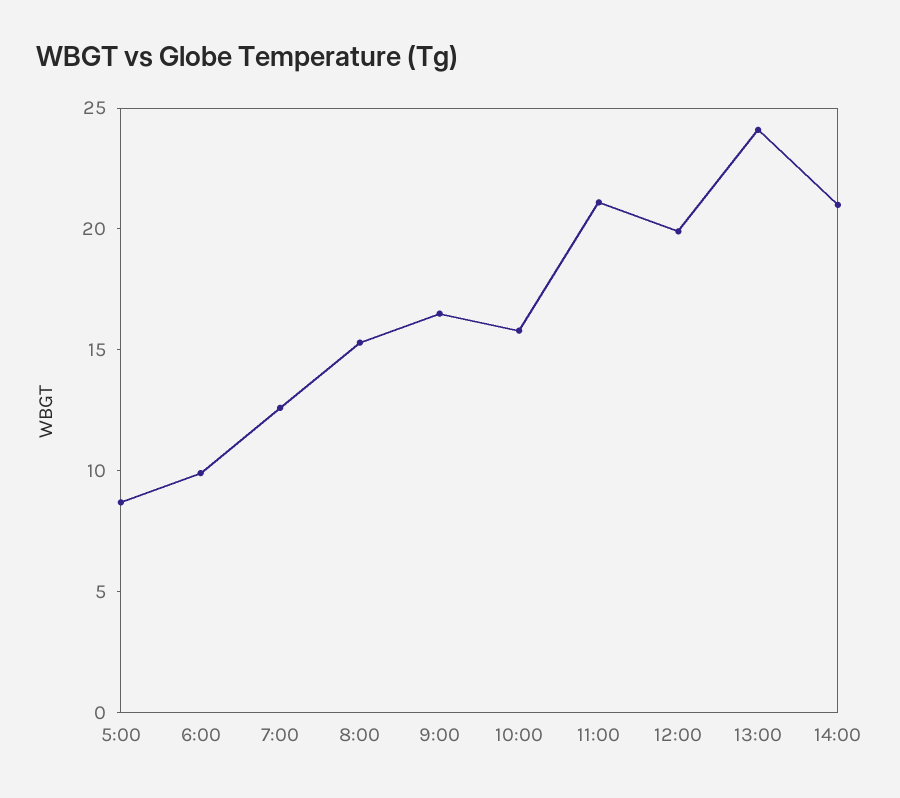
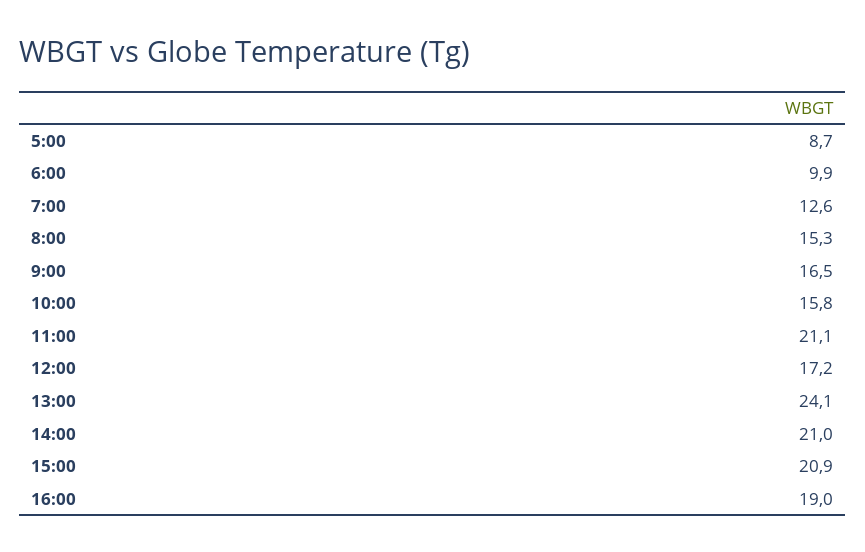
12:00: 20 -> 17.2
15:00: none -> 20.9
16:00: none -> 19

